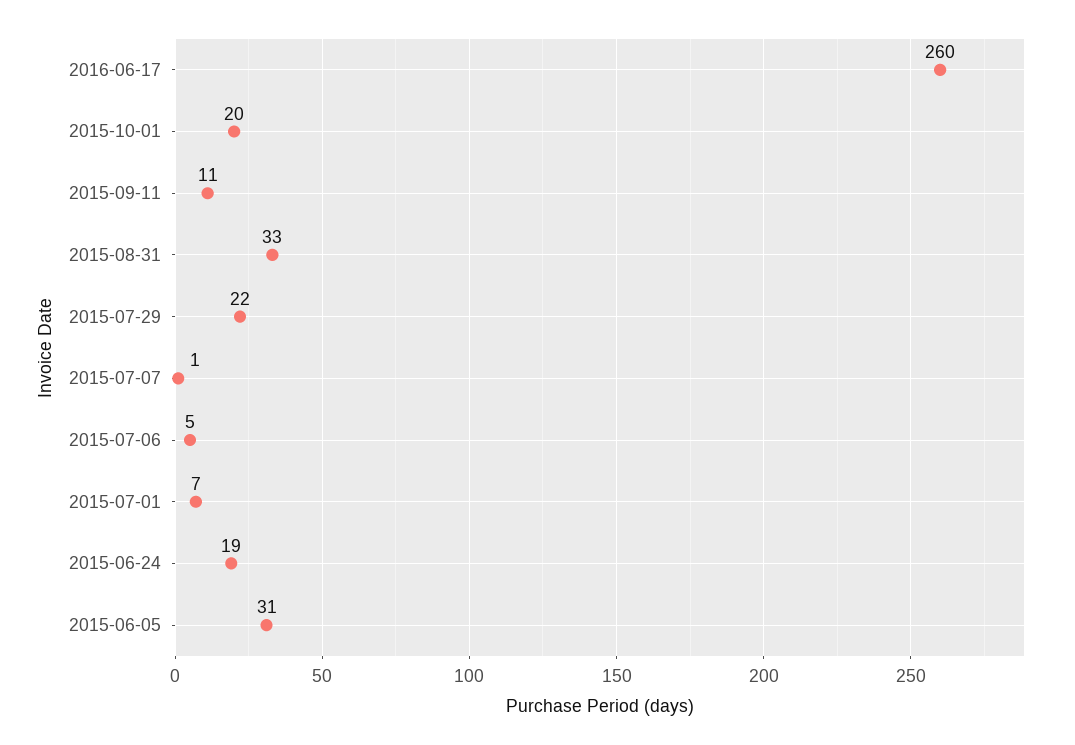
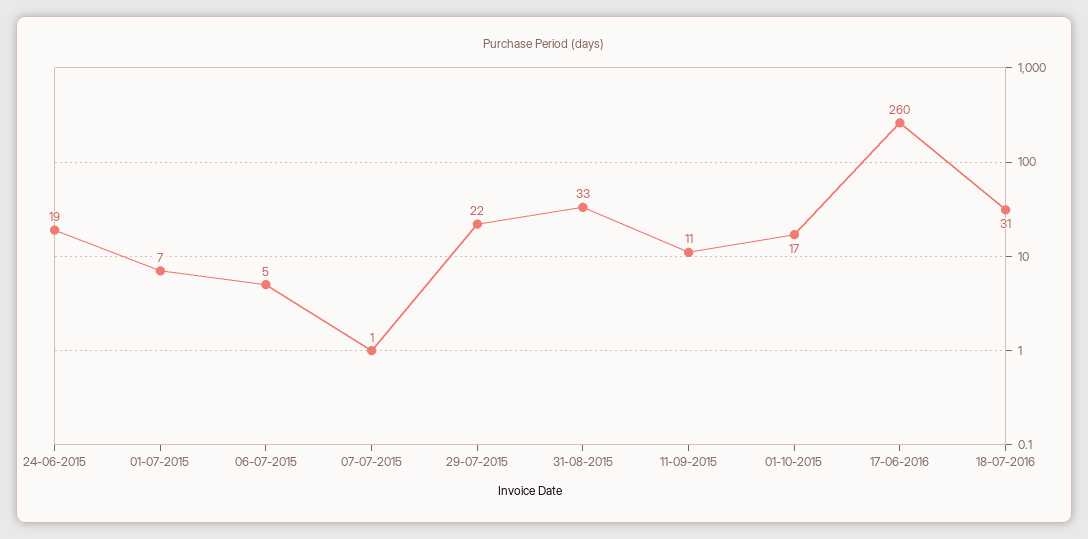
2015-10-01: 20 -> 17
2015-06-05: 31 -> none
18-07-2016: none -> 31

